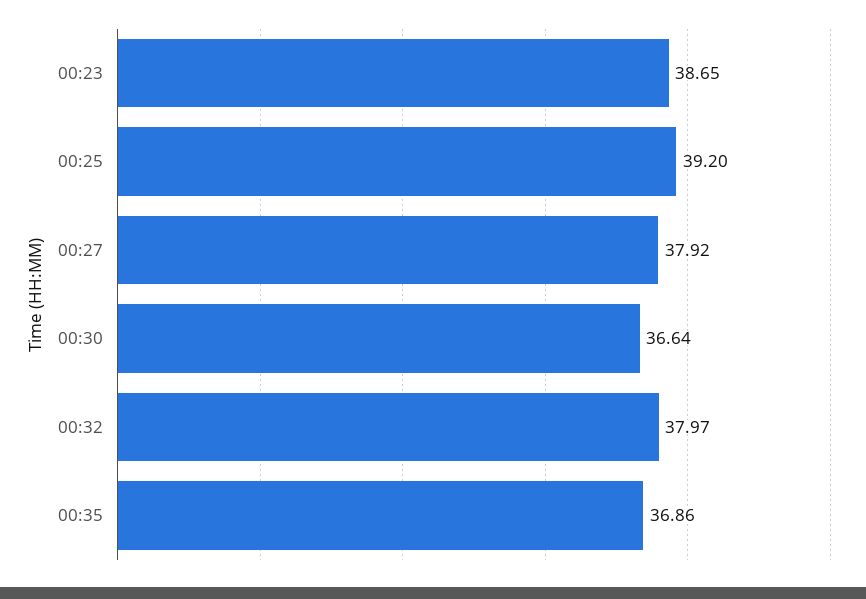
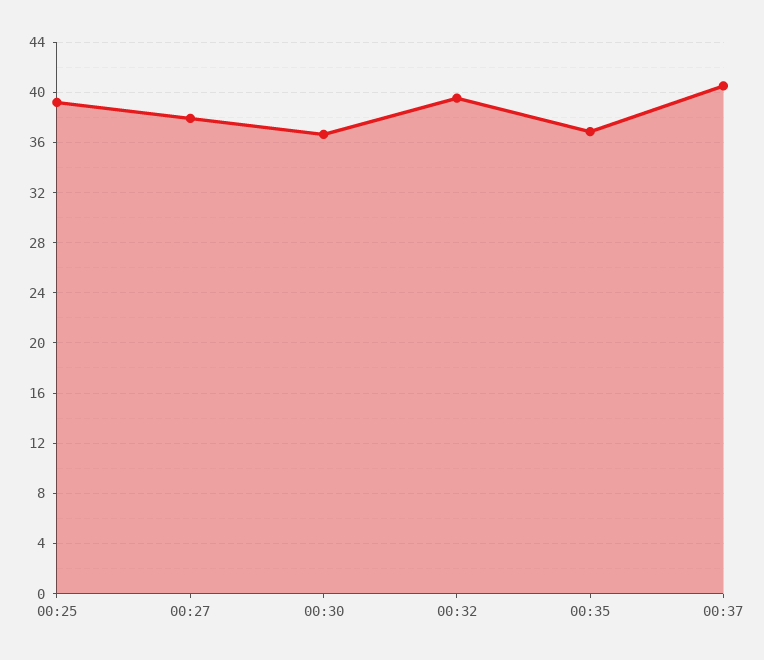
00:23: 38.65 -> none
00:32: 37.97 -> 39.5
00:37: none -> 40.5

